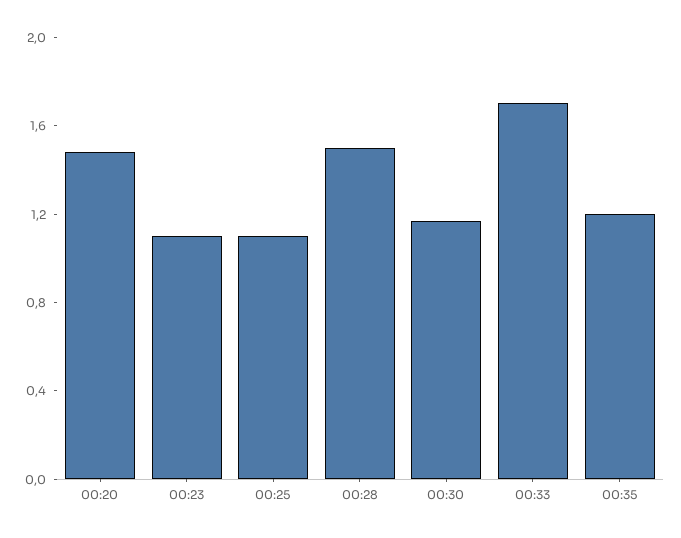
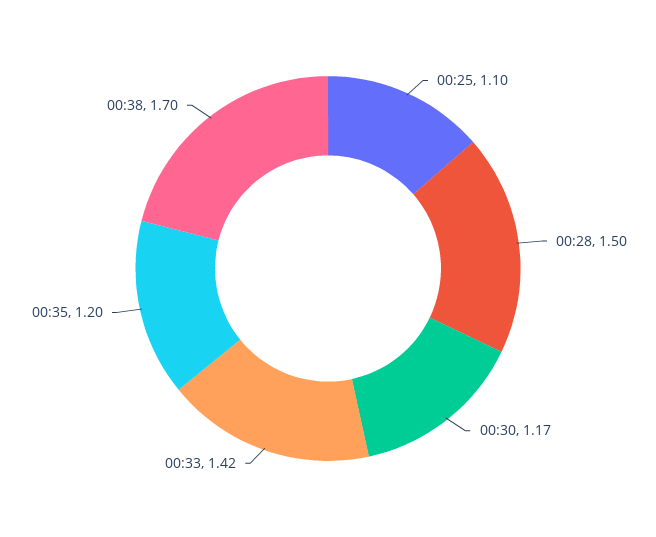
00:20: 1.5 -> none
00:23: 1.1 -> none
00:33: 1.7 -> 1.42
00:38: none -> 1.7

